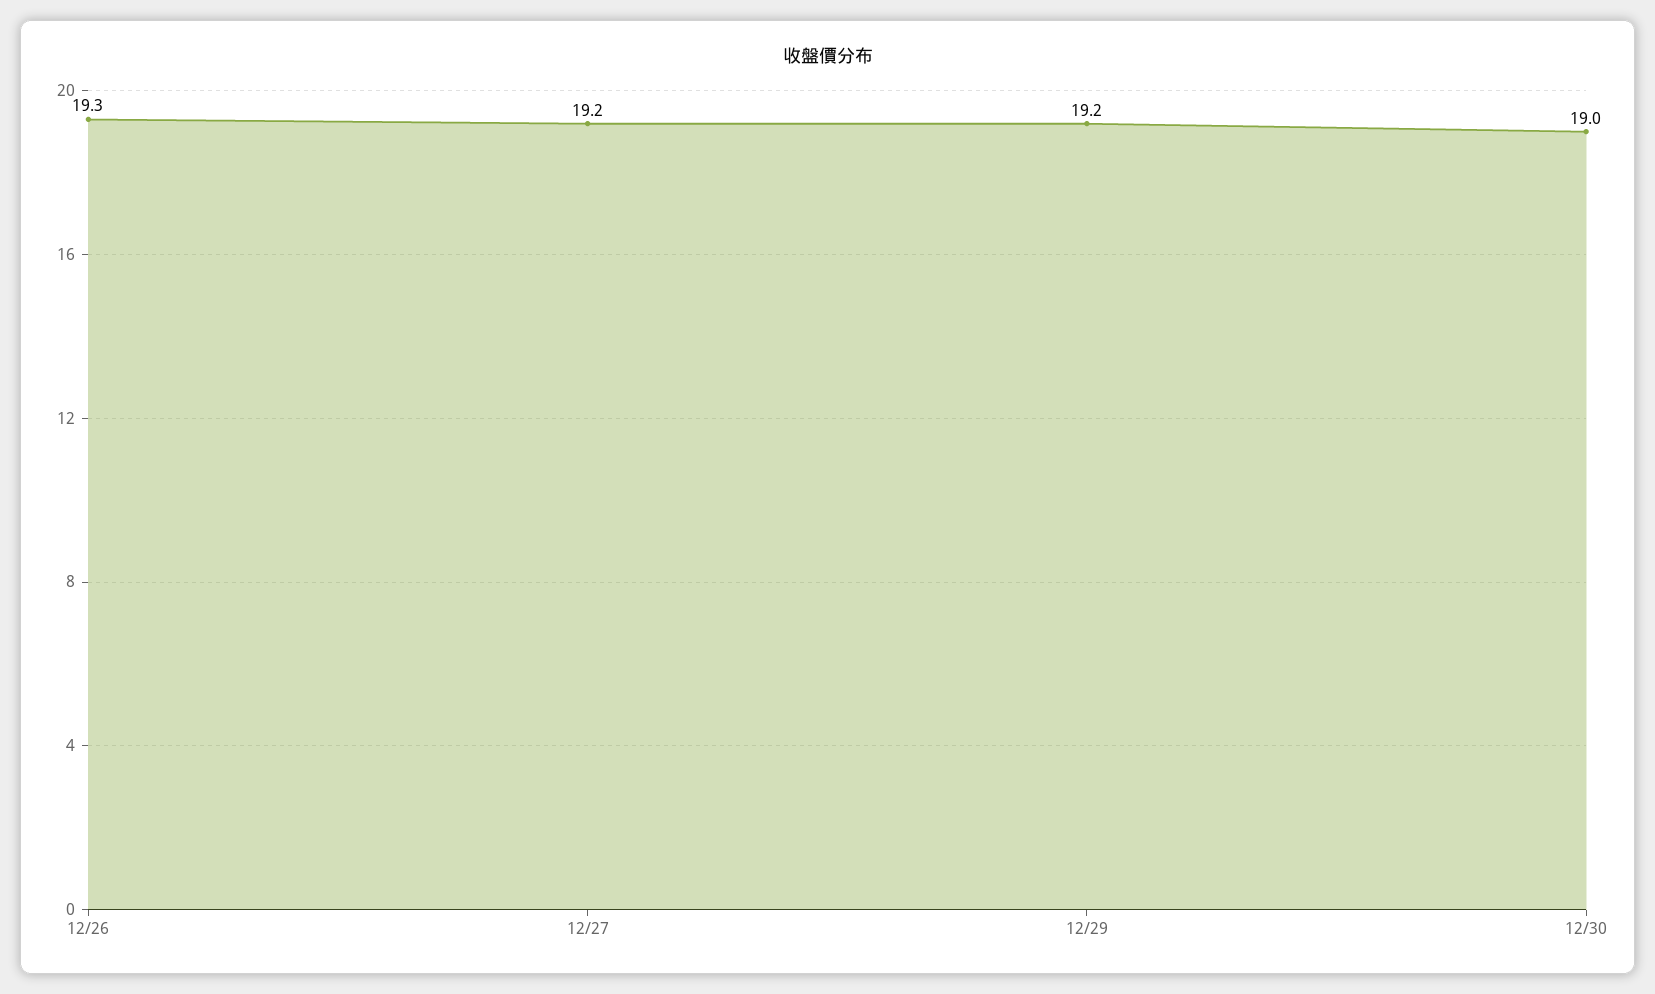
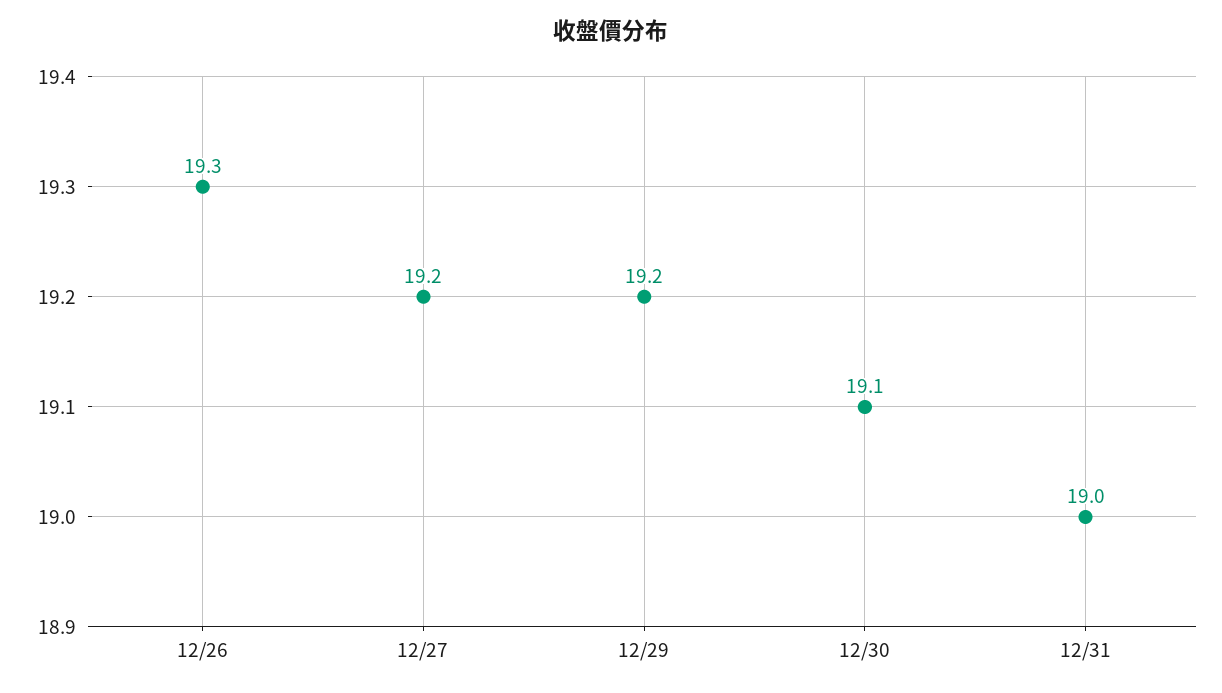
12/30: 19 -> 19.1
12/31: none -> 19

